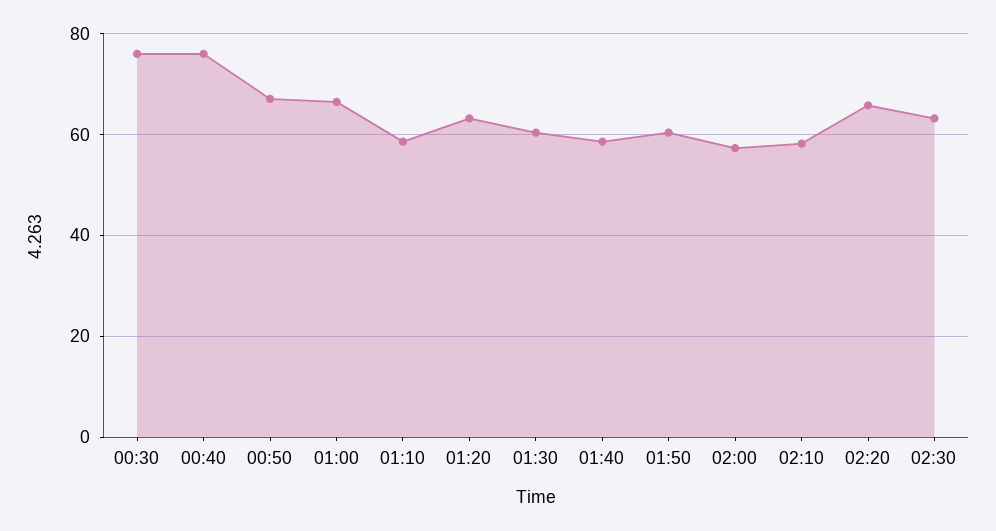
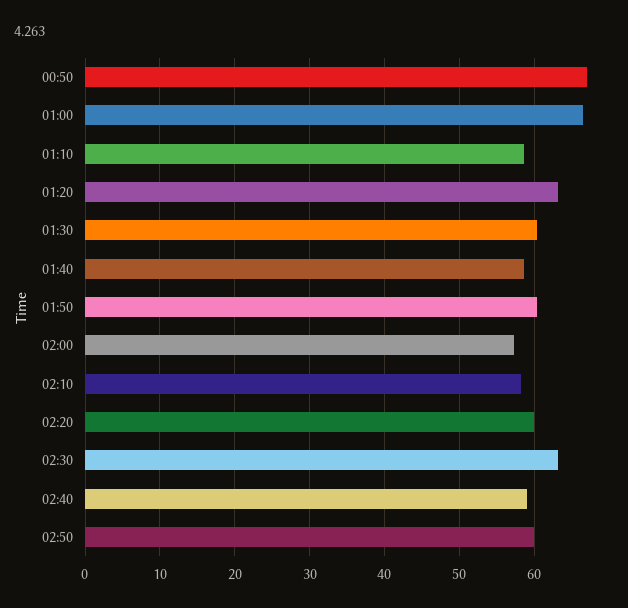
00:30: 76 -> none
00:40: 76 -> none
02:20: 66 -> 60
02:40: none -> 59
02:50: none -> 60

